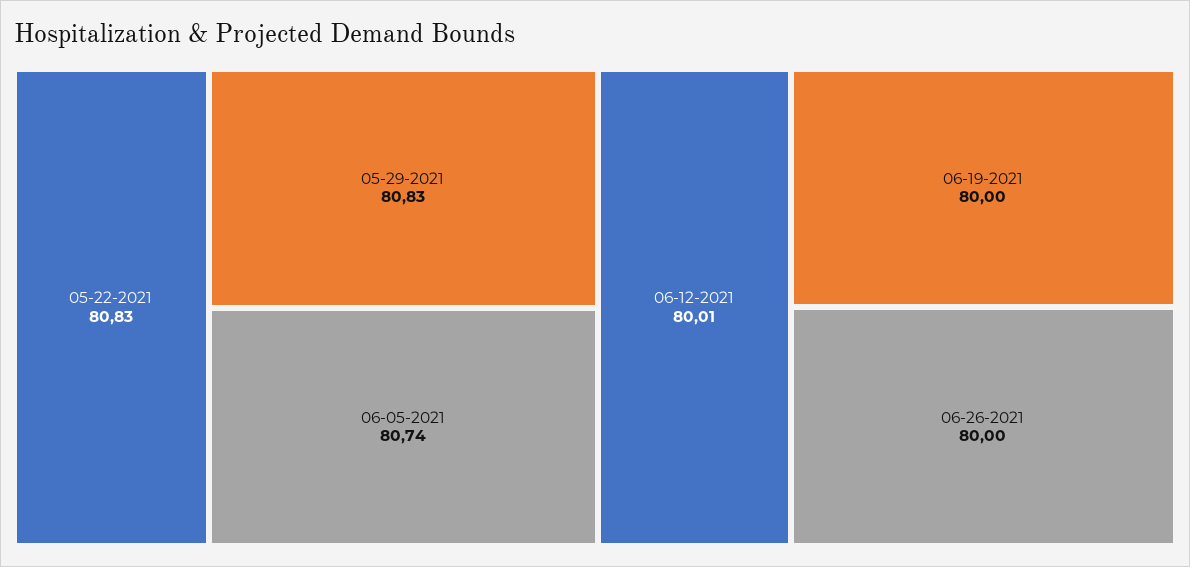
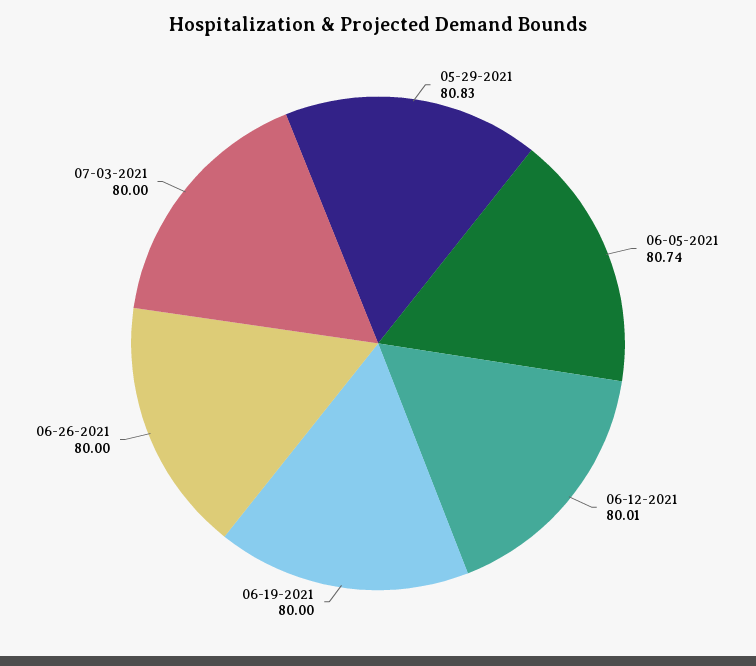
05-22-2021: 80.83 -> none
07-03-2021: none -> 80

